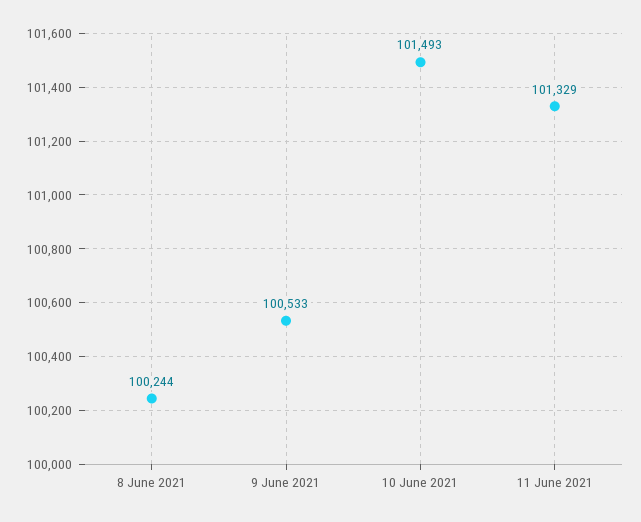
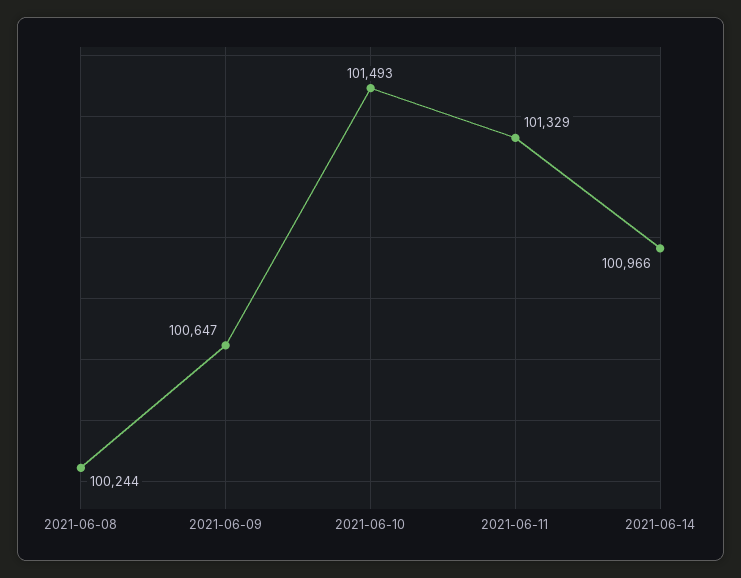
9 June 2021: 100533 -> 100647
2021-06-14: none -> 100966

